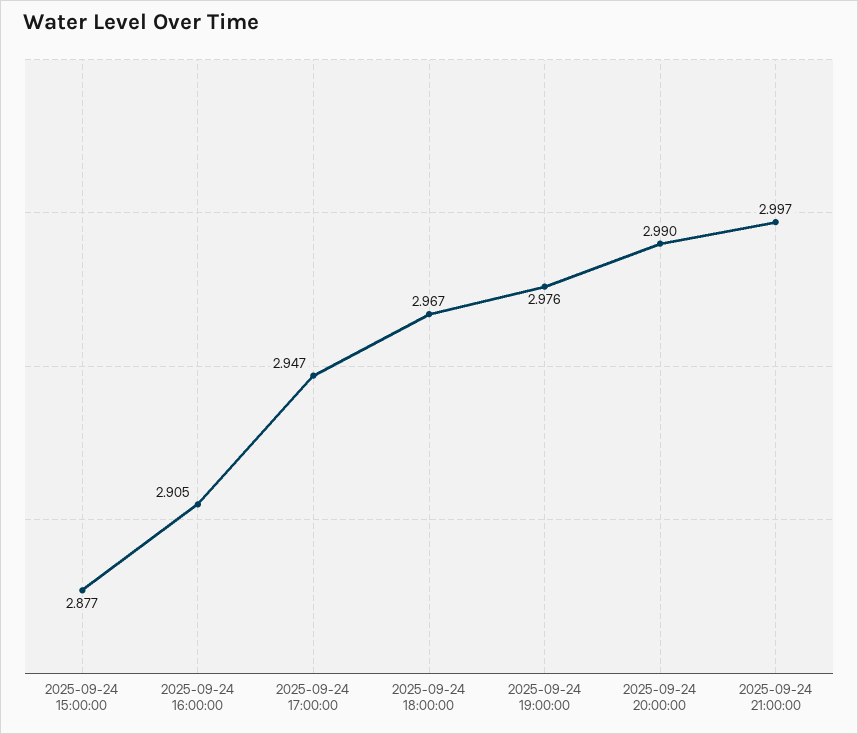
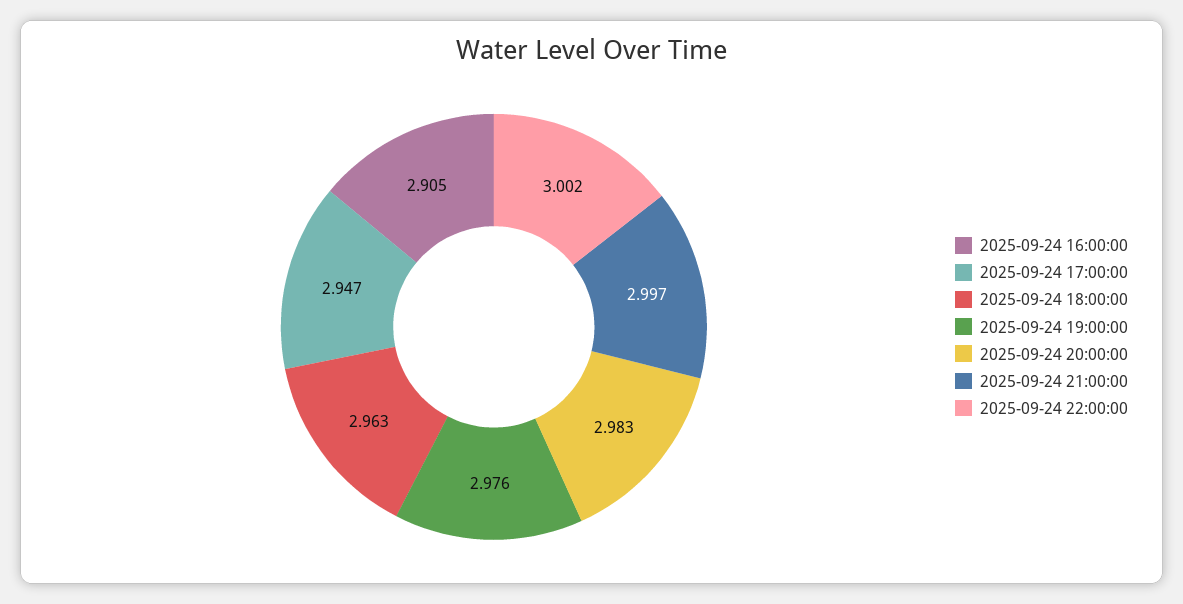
2025-09-24 15:00:00: 2.877 -> none
2025-09-24 18:00:00: 2.967 -> 2.963
2025-09-24 20:00:00: 2.99 -> 2.983
2025-09-24 22:00:00: none -> 3.002

